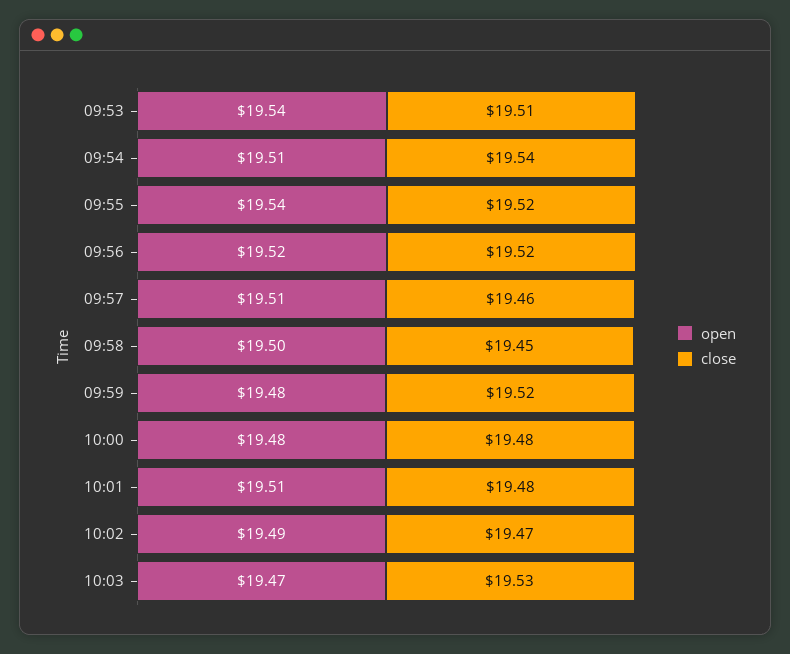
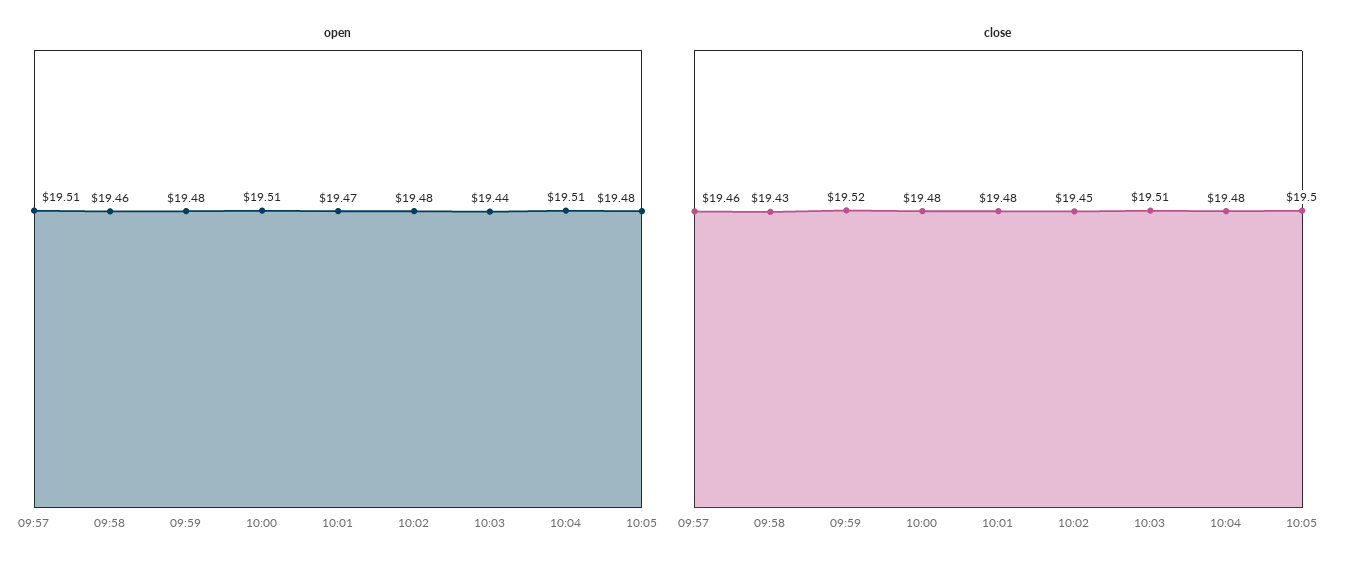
open, 09:53: 19.54 -> none
close, 09:53: 19.51 -> none
open, 09:54: 19.51 -> none
close, 09:54: 19.54 -> none
open, 09:55: 19.54 -> none
close, 09:55: 19.52 -> none
open, 09:56: 19.52 -> none
close, 09:56: 19.52 -> none
open, 09:58: 19.5 -> 19.46
close, 09:58: 19.45 -> 19.43
open, 10:00: 19.48 -> 19.51
open, 10:01: 19.51 -> 19.47
open, 10:02: 19.49 -> 19.48
close, 10:02: 19.47 -> 19.45
open, 10:03: 19.47 -> 19.44
close, 10:03: 19.53 -> 19.51
open, 10:04: none -> 19.51
open, 10:05: none -> 19.48
close, 10:04: none -> 19.48
close, 10:05: none -> 19.5

